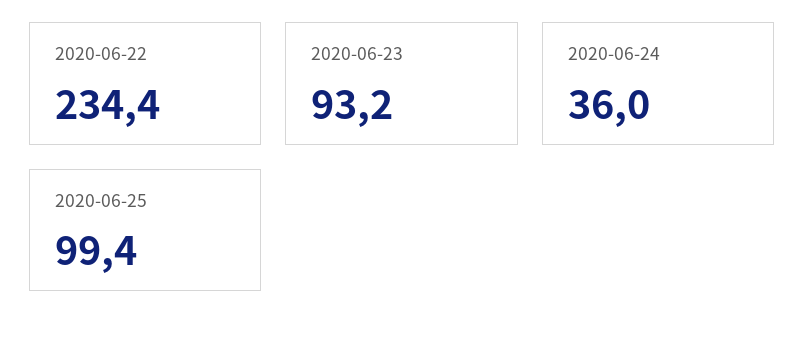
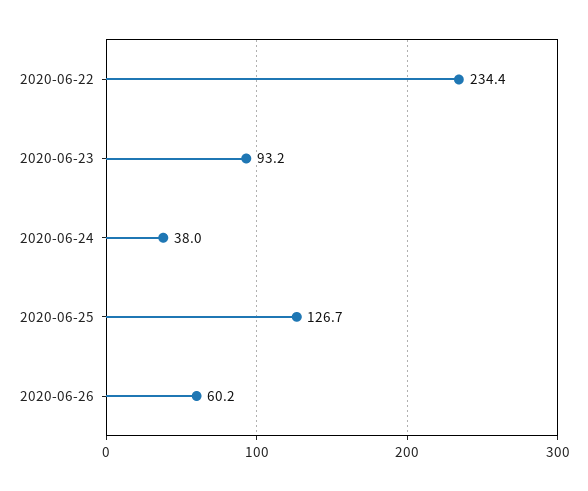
2020-06-24: 36 -> 38
2020-06-25: 99.4 -> 126.7
2020-06-26: none -> 60.2

